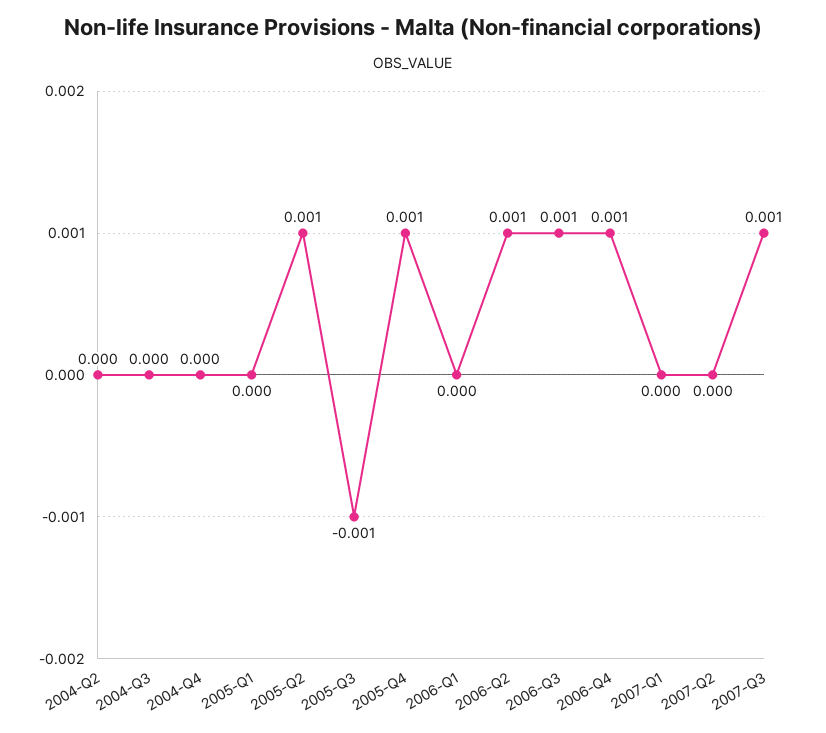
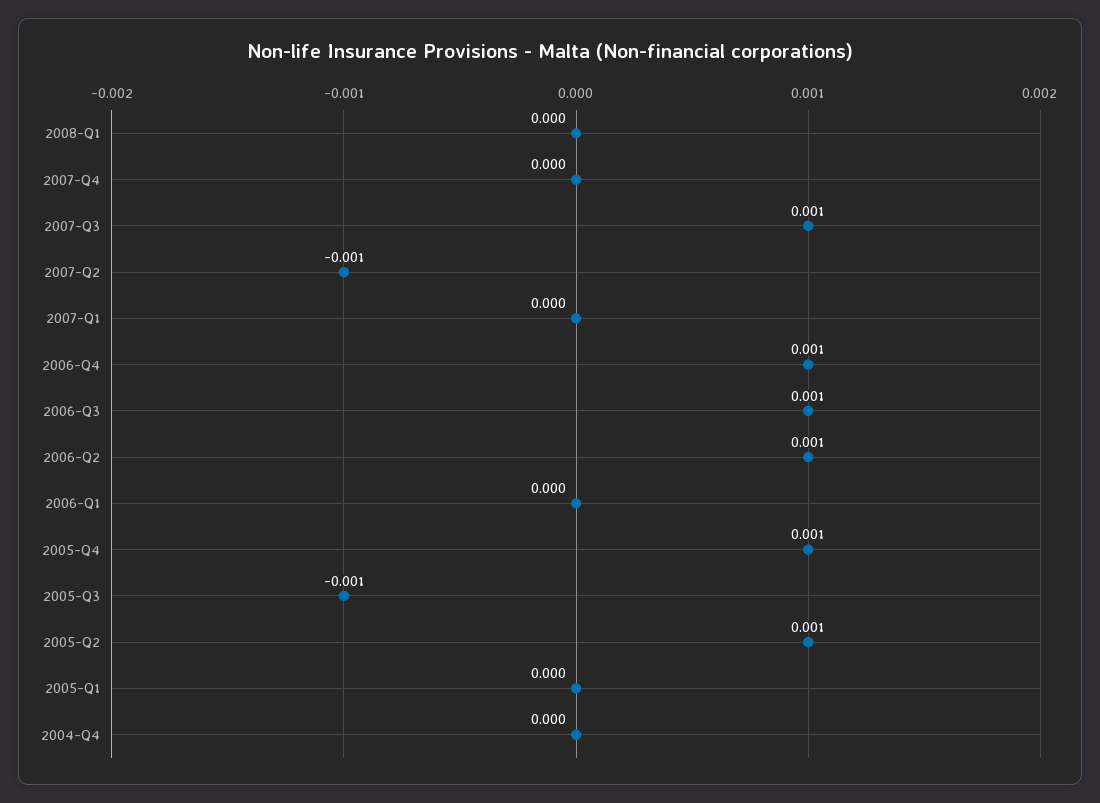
2004-Q2: 0 -> none
2004-Q3: 0 -> none
2007-Q2: 0 -> -0.001
2008-Q1: none -> 0
2007-Q4: none -> 0

